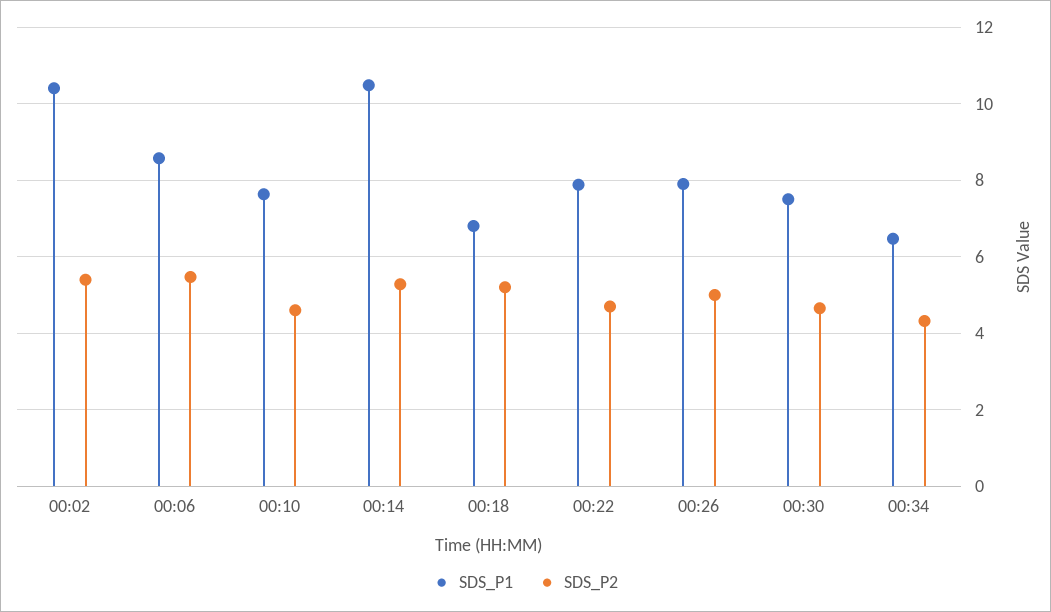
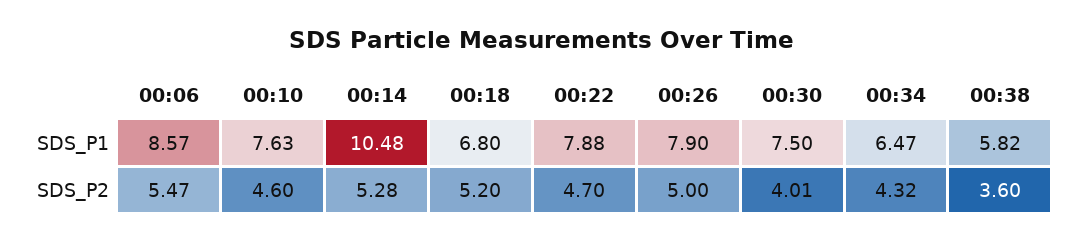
SDS_P1, 00:02: 10.4 -> none
SDS_P2, 00:02: 5.4 -> none
SDS_P2, 00:30: 4.6 -> 4.01
SDS_P1, 00:38: none -> 5.82
SDS_P2, 00:38: none -> 3.6

